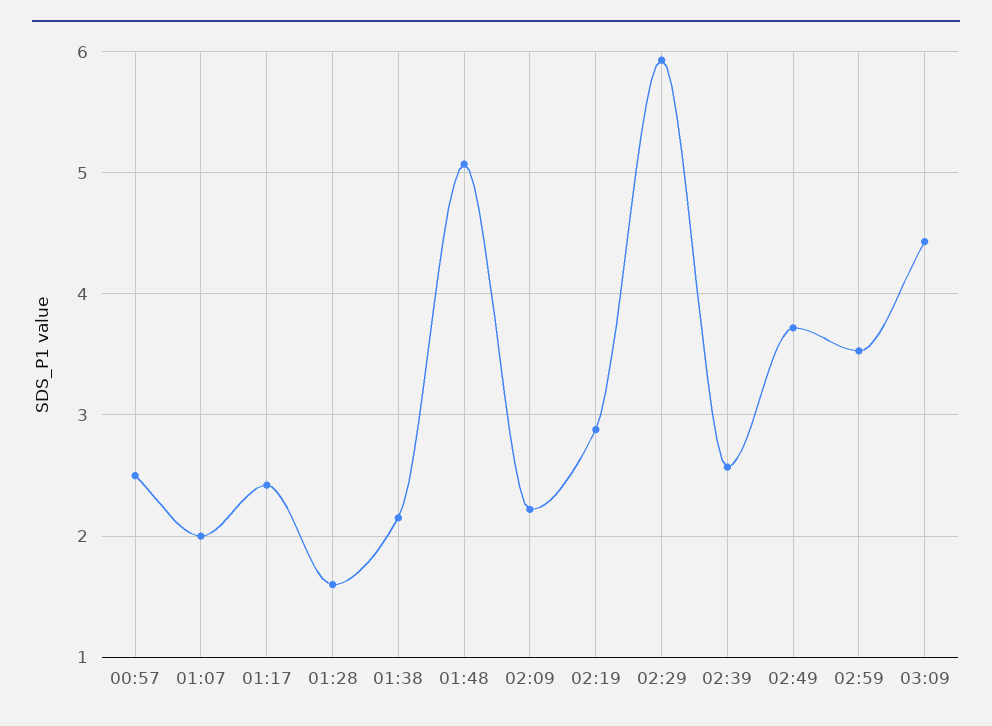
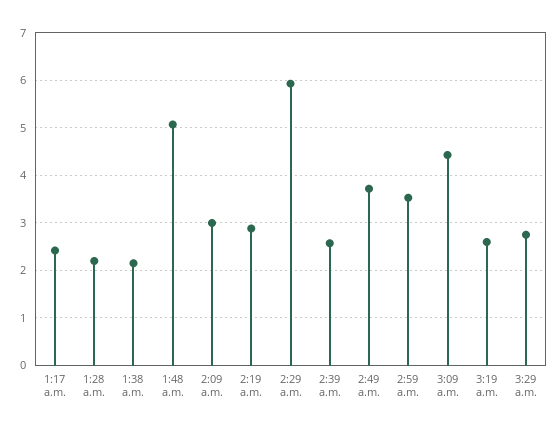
00:57: 2.5 -> none
01:07: 2 -> none
01:28: 1.6 -> 2.2
02:09: 2.2 -> 3
3:19 a.m.: none -> 2.6
3:29 a.m.: none -> 2.8

